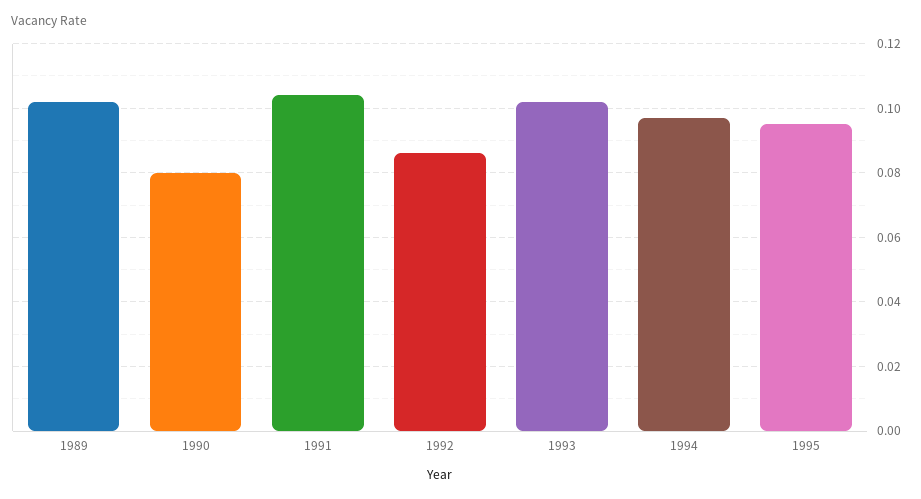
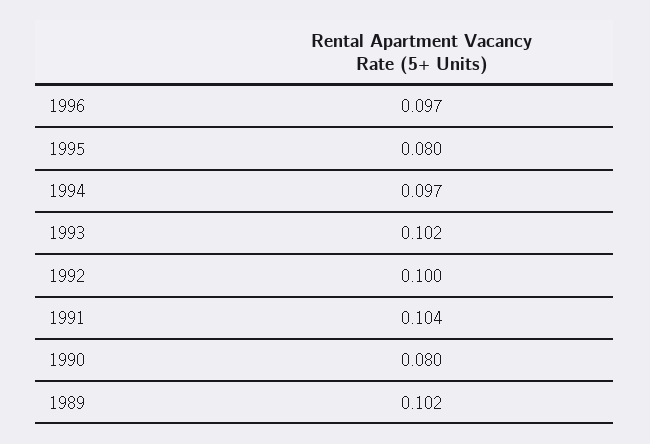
1992: 0.085 -> 0.1
1995: 0.095 -> 0.08
1996: none -> 0.097

